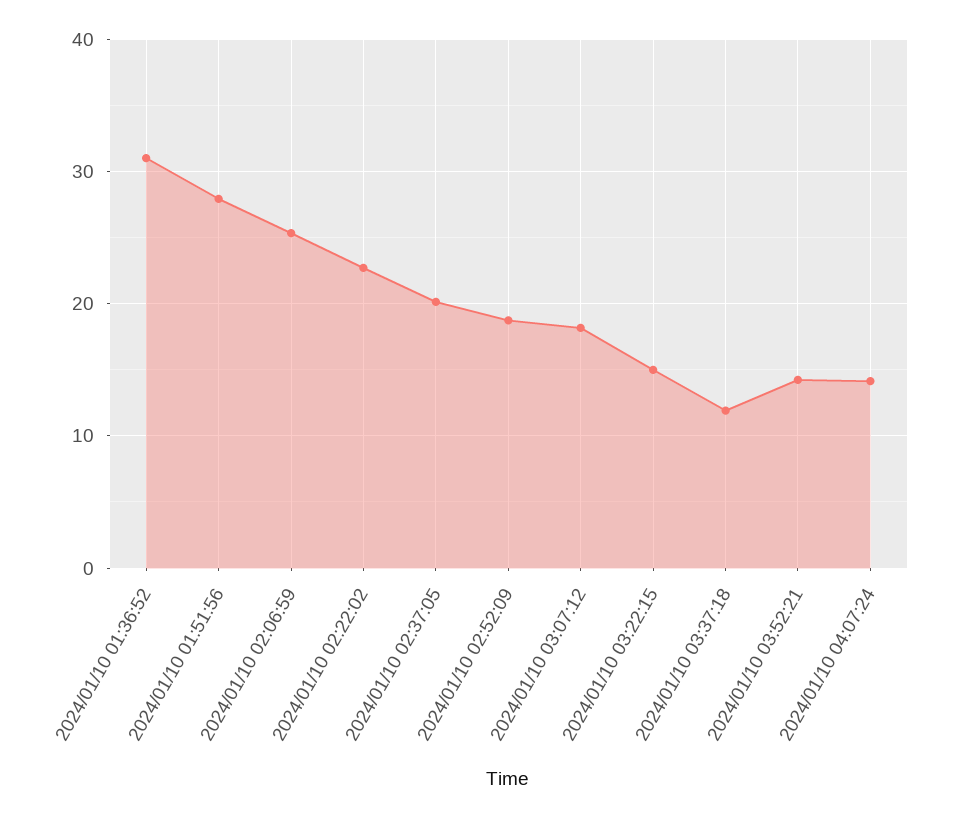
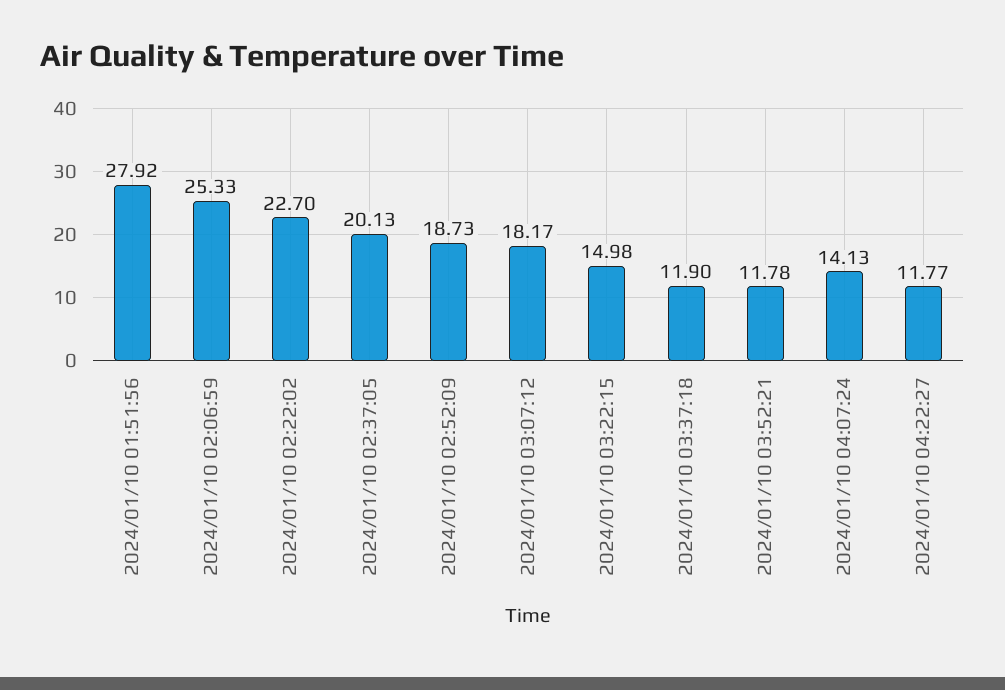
2024/01/10 01:36:52: 31 -> none
2024/01/10 03:52:21: 14 -> 11.78
2024/01/10 04:22:27: none -> 11.77

